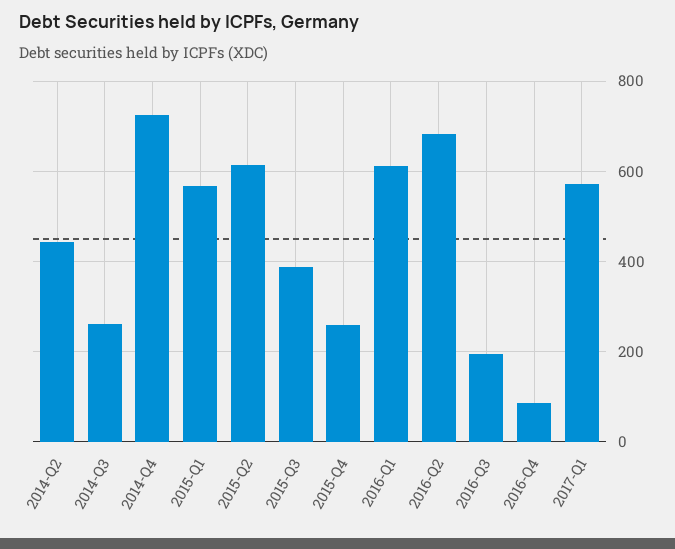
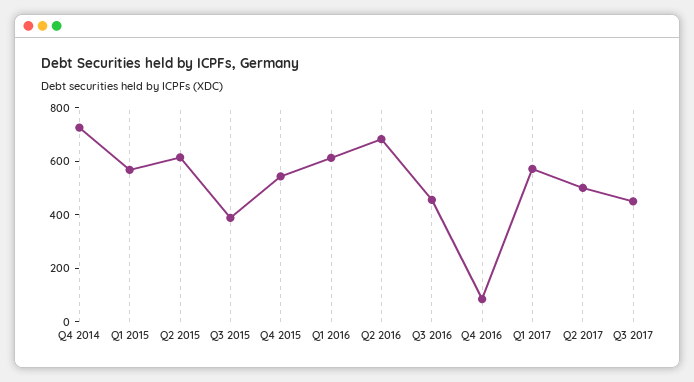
2014-Q2: 440 -> none
2014-Q3: 260 -> none
2015-Q4: 260 -> 550
2016-Q3: 200 -> 450
Q2 2017: none -> 500
Q3 2017: none -> 450

